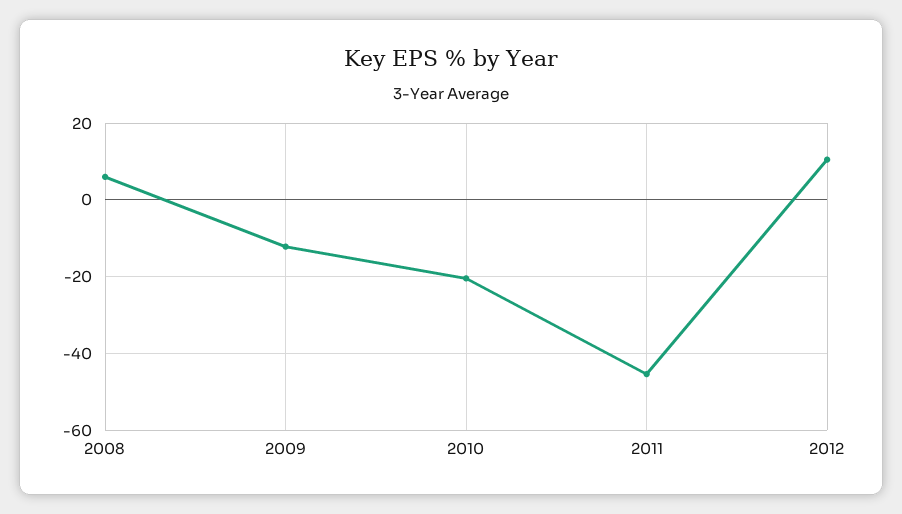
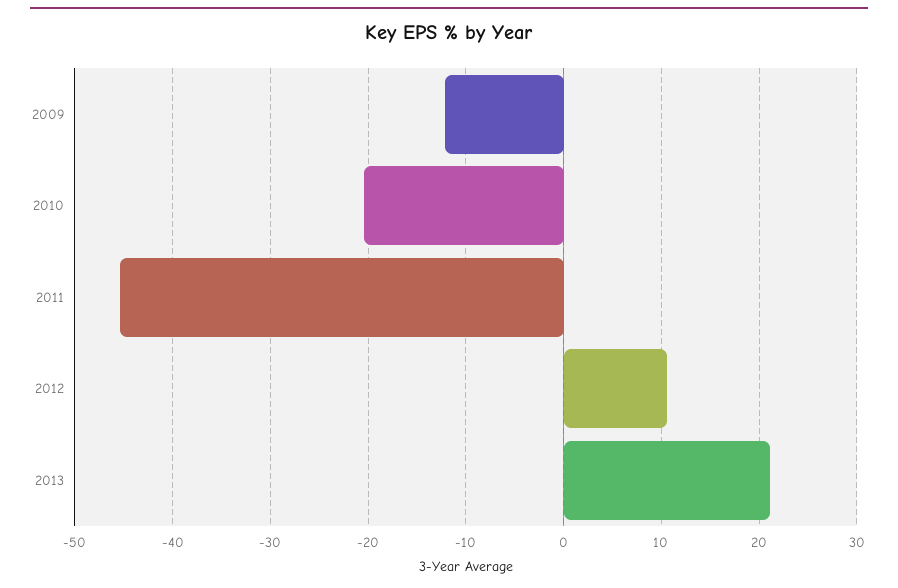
2008: 6 -> none
2013: none -> 21

